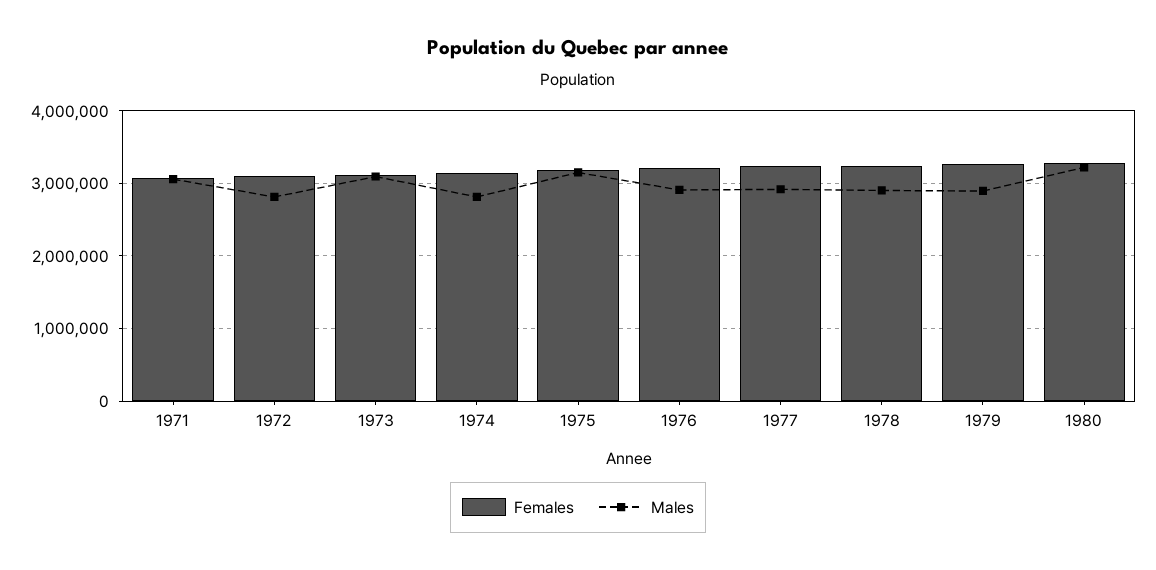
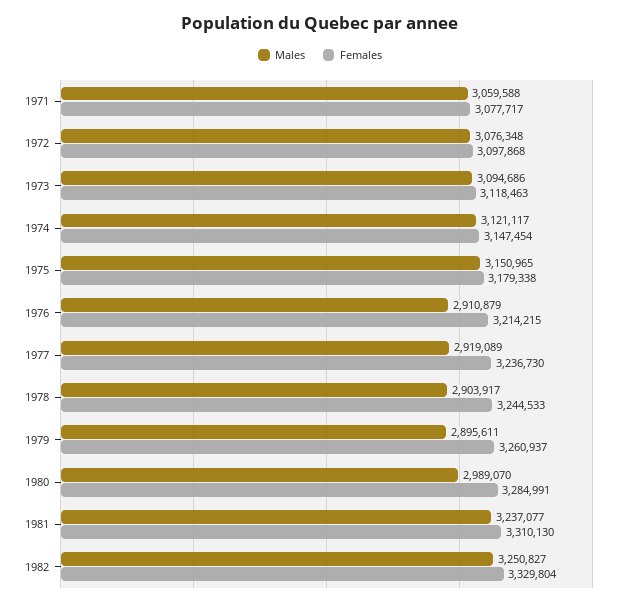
Males, 1972: 2800000 -> 3076348
Males, 1974: 2800000 -> 3121117
Males, 1980: 3200000 -> 2989070
Males, 1981: none -> 3237077
Females, 1981: none -> 3310130
Males, 1982: none -> 3250827
Females, 1982: none -> 3329804

